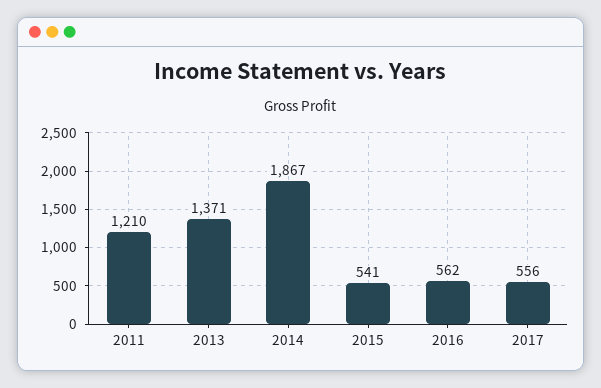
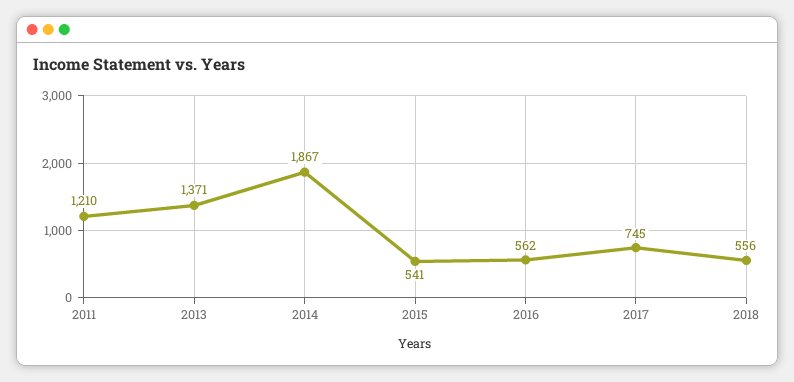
2017: 556 -> 745
2018: none -> 556

